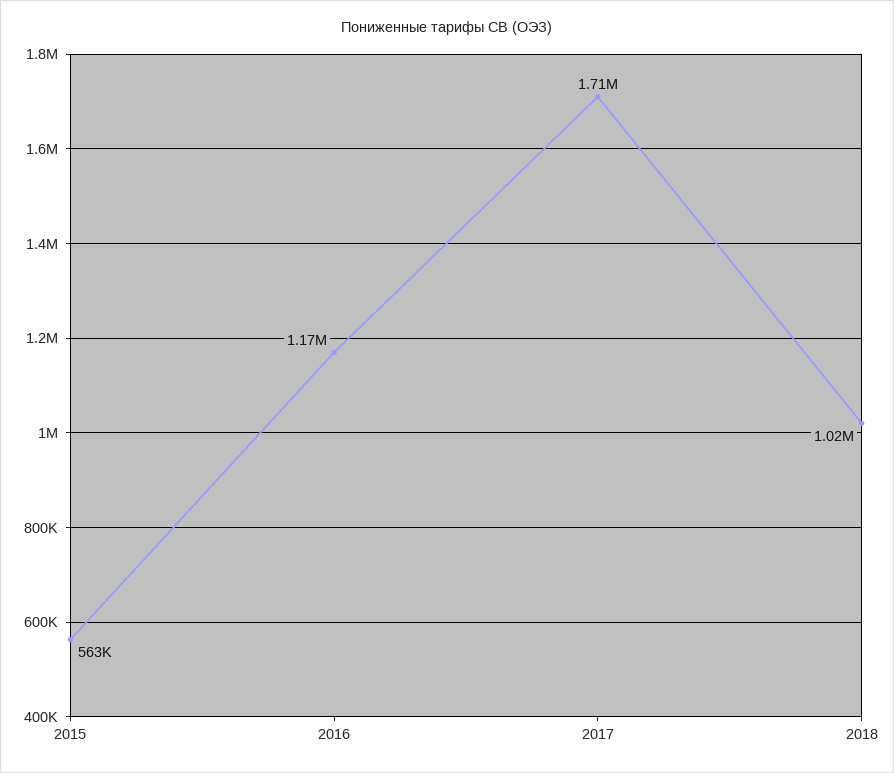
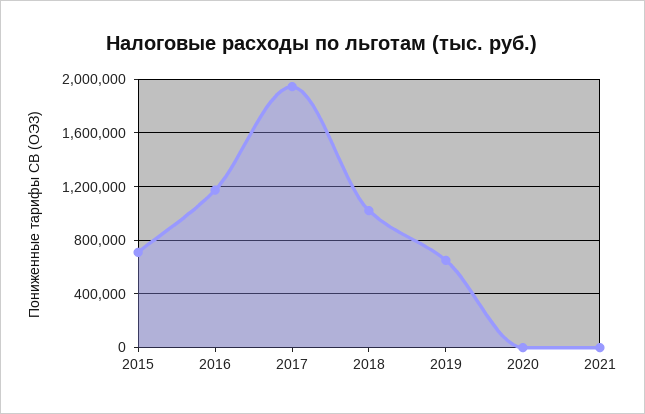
2015: 563000 -> 700000
2017: 1710000 -> 1950000
2019: none -> 650000
2020: none -> 0
2021: none -> 0

